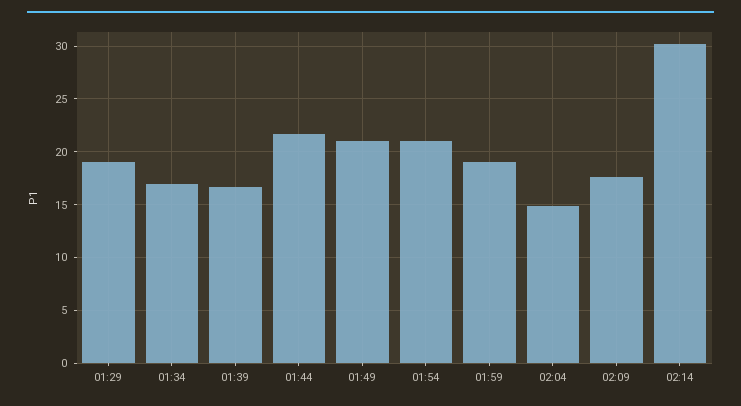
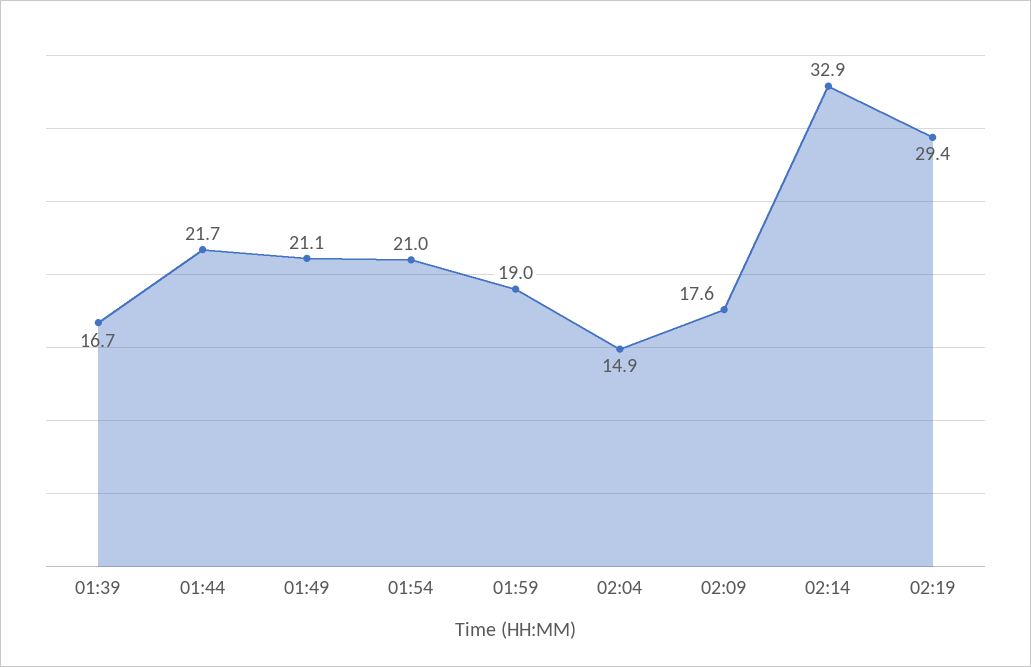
01:29: 19 -> none
01:34: 17 -> none
02:14: 30 -> 32.9
02:19: none -> 29.4

